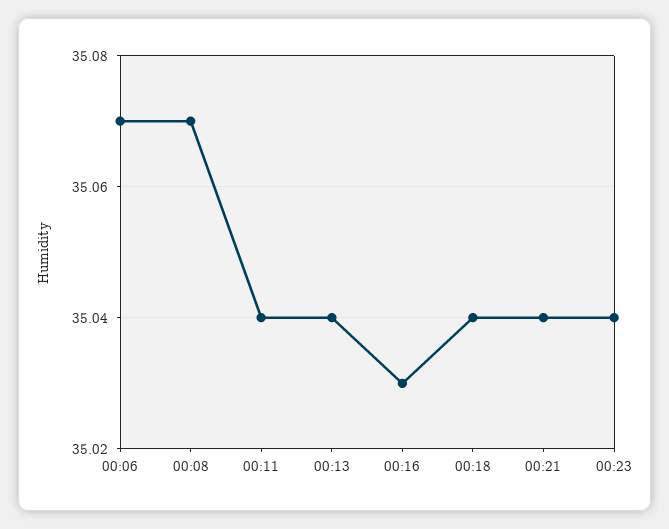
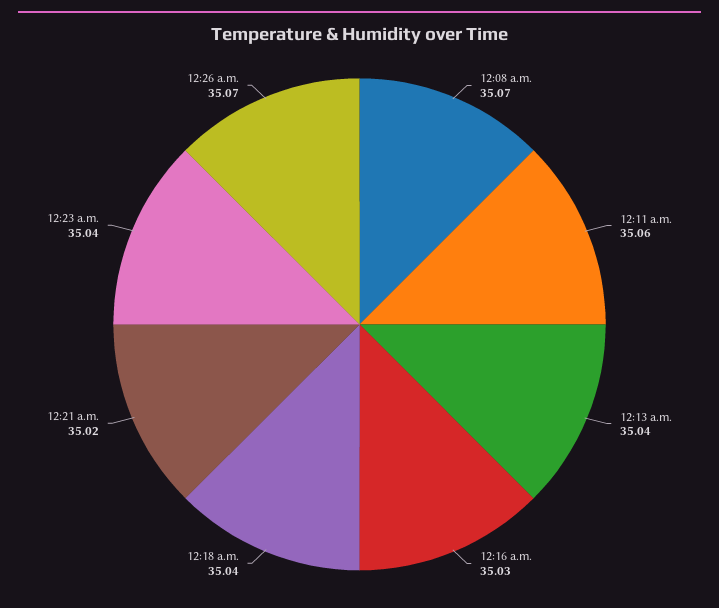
00:06: 35.07 -> none
00:11: 35.04 -> 35.06
00:21: 35.04 -> 35.02
12:26 a.m.: none -> 35.07

